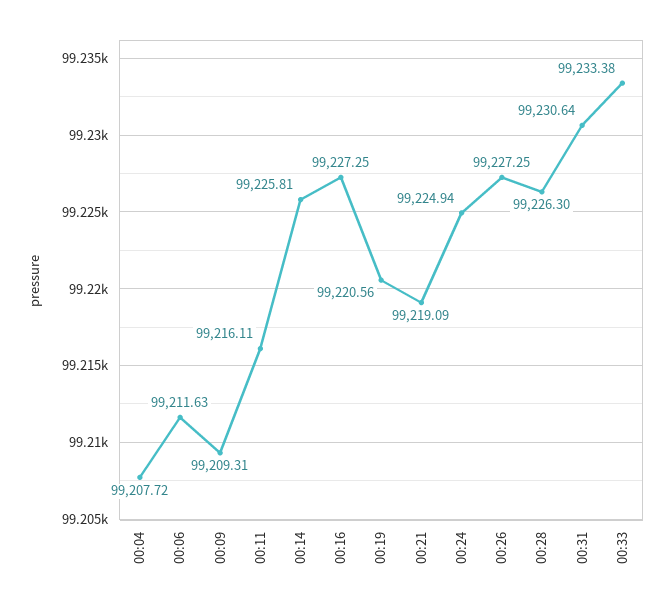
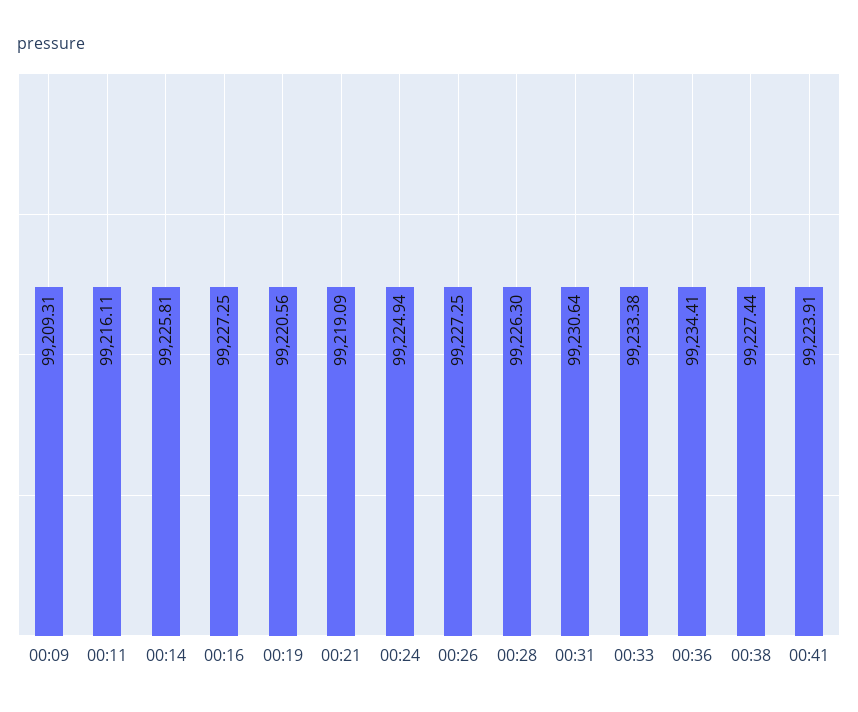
00:04: 99207.72 -> none
00:06: 99211.63 -> none
00:36: none -> 99234.41
00:38: none -> 99227.44
00:41: none -> 99223.91

